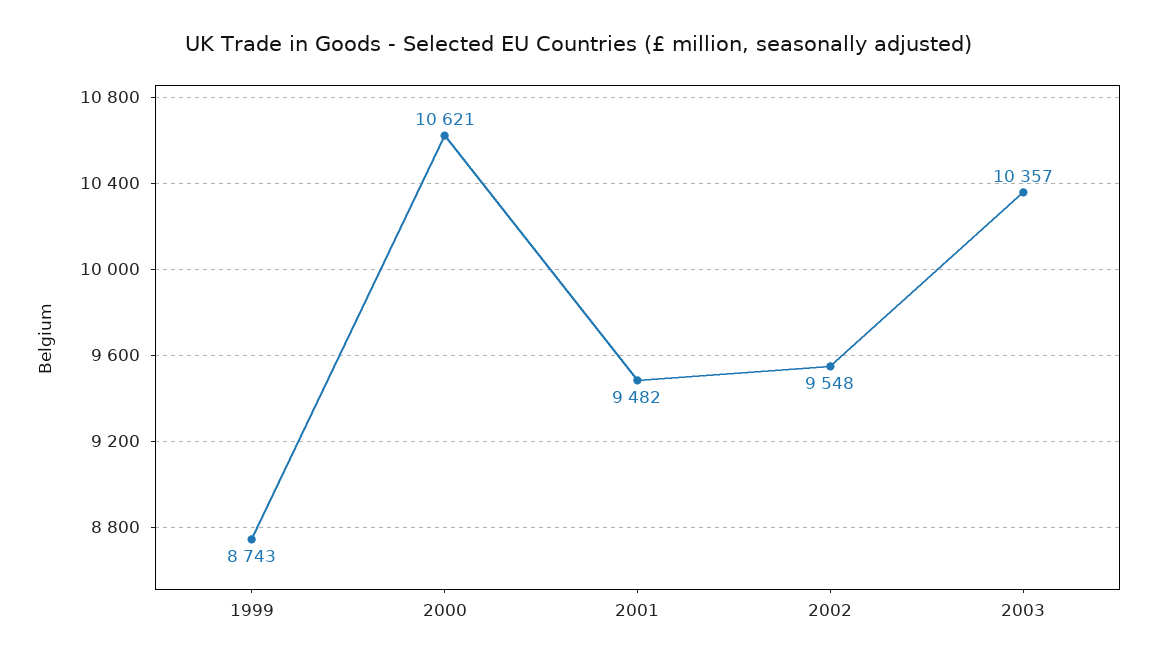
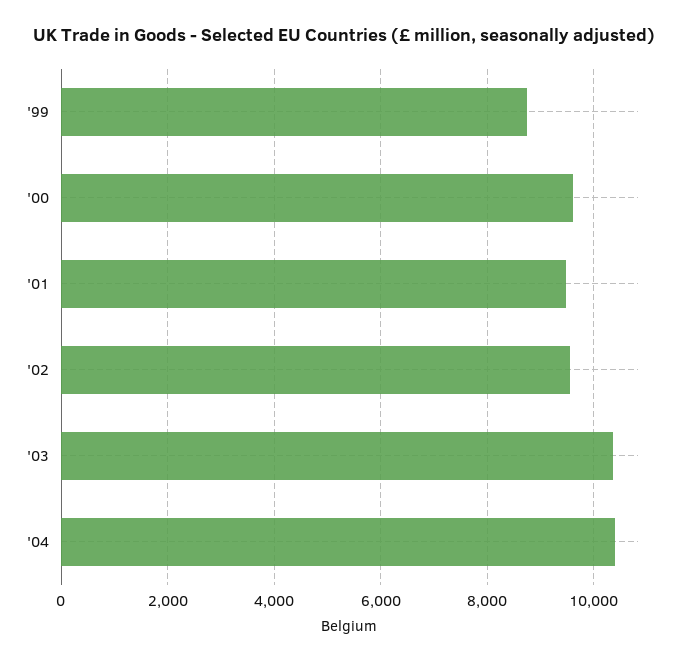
2000: 10621 -> 9600
'04: none -> 10400

